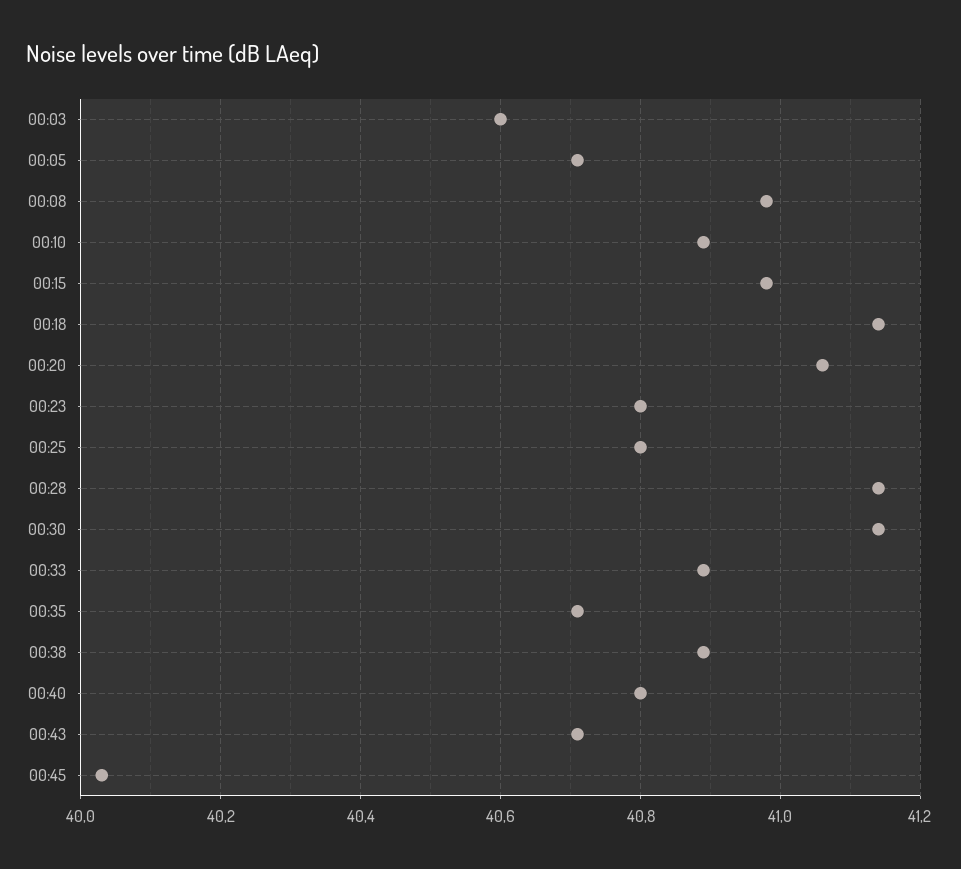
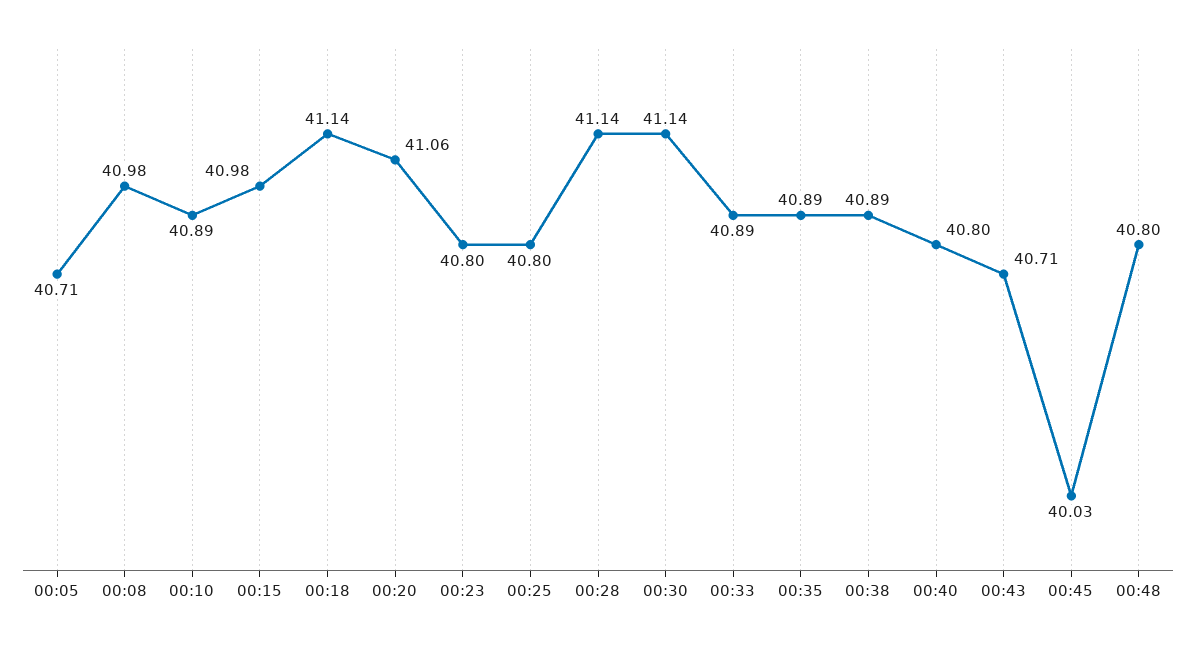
00:03: 40.6 -> none
00:35: 40.7 -> 40.89
00:48: none -> 40.8

